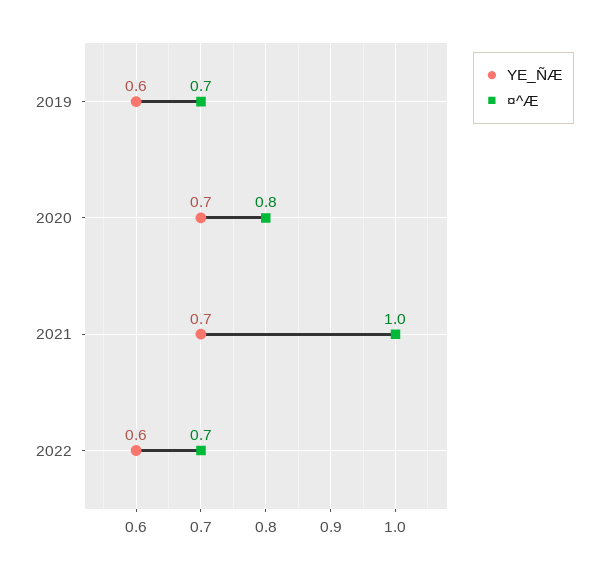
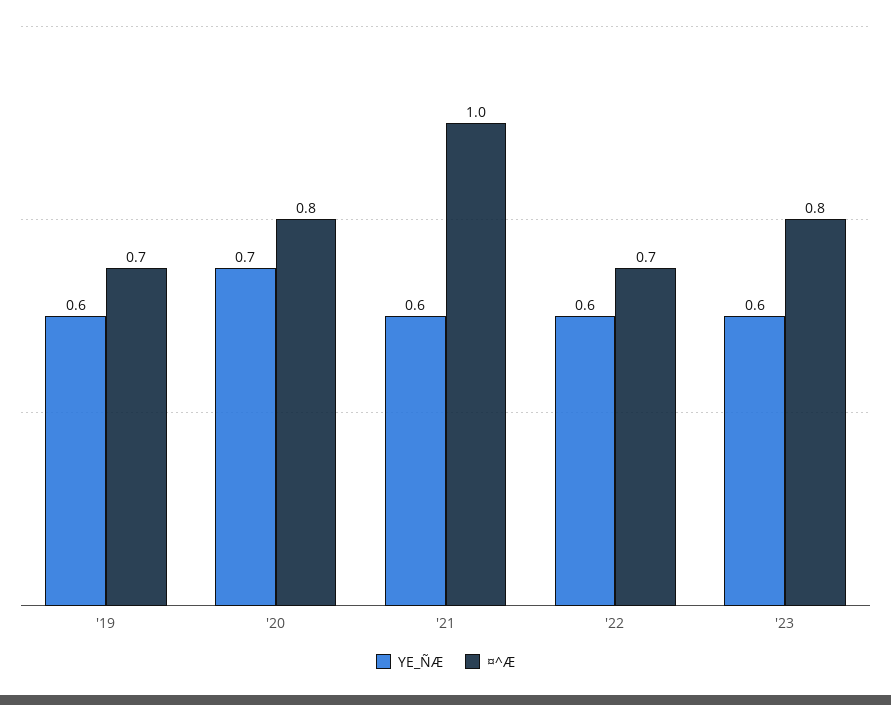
YE_ÑÆ, 2021: 0.7 -> 0.6
YE_ÑÆ, '23: none -> 0.6
¤^Æ, '23: none -> 0.8

